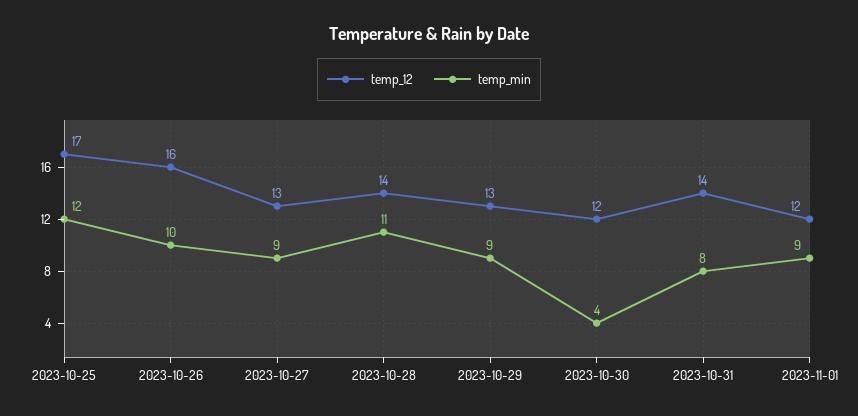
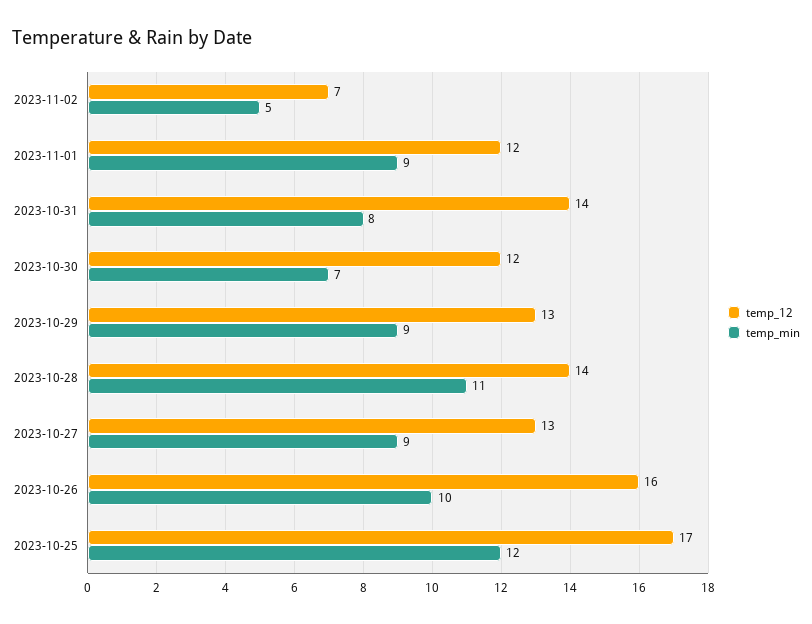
temp_min, 2023-10-30: 4 -> 7
temp_12, 2023-11-02: none -> 7
temp_min, 2023-11-02: none -> 5

